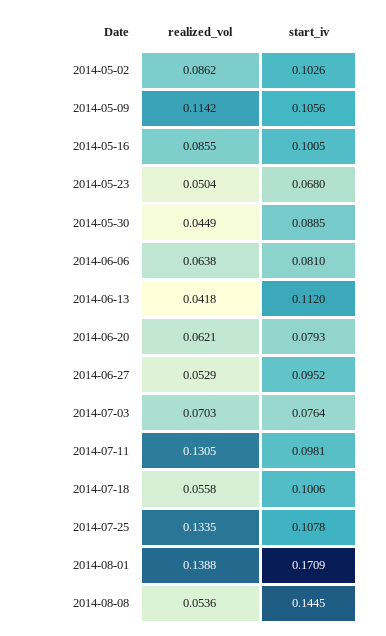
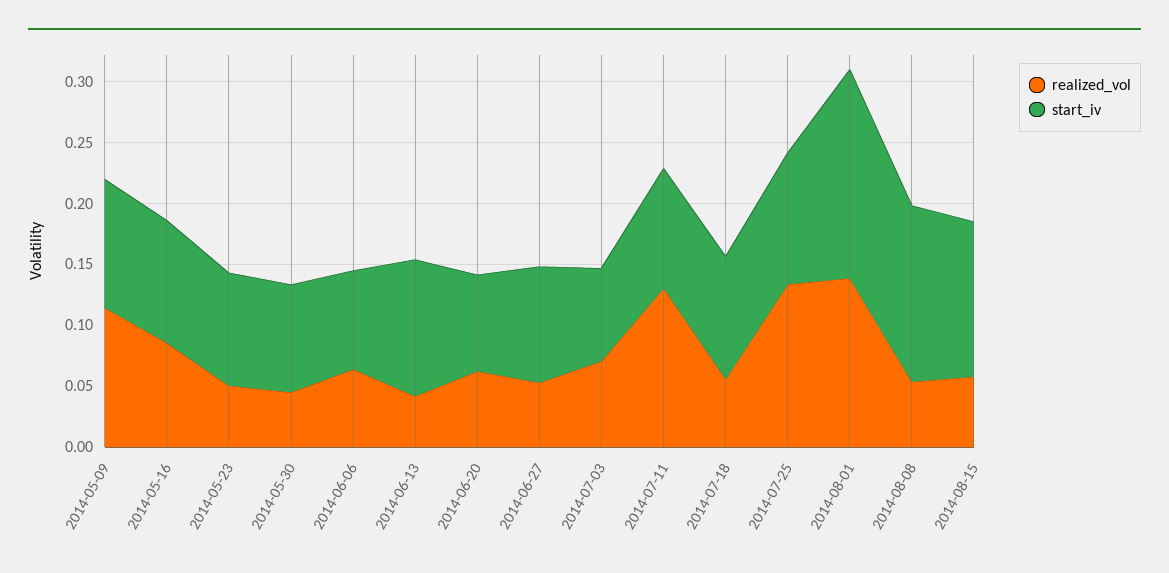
realized_vol, 2014-05-02: 0.0862 -> none
start_iv, 2014-05-02: 0.1026 -> none
start_iv, 2014-05-23: 0.068 -> 0.09
realized_vol, 2014-08-15: none -> 0.06
start_iv, 2014-08-15: none -> 0.13

